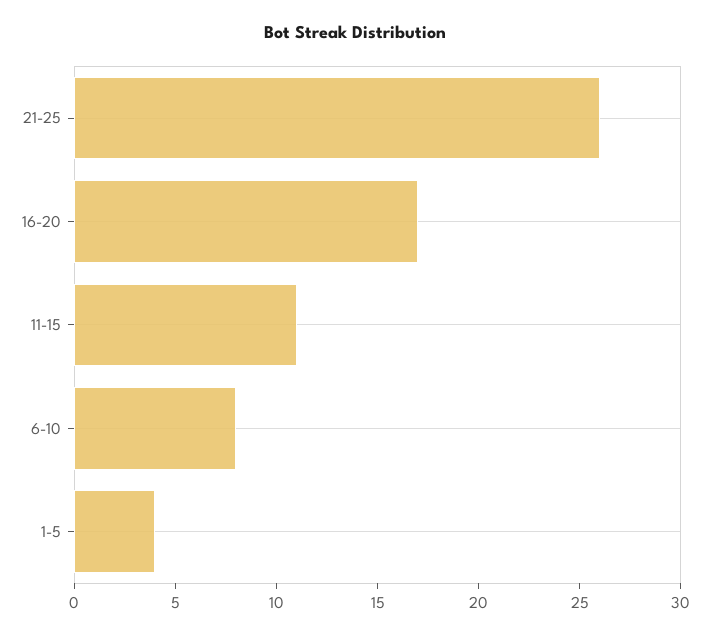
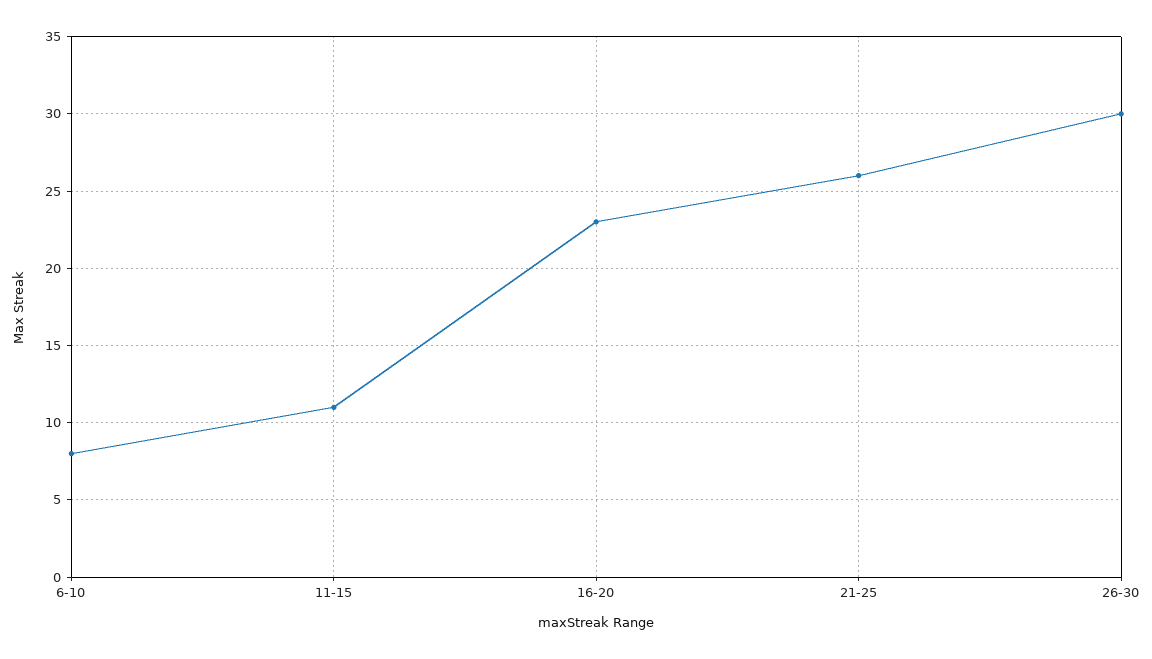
16-20: 17 -> 23
1-5: 4 -> none
26-30: none -> 30

